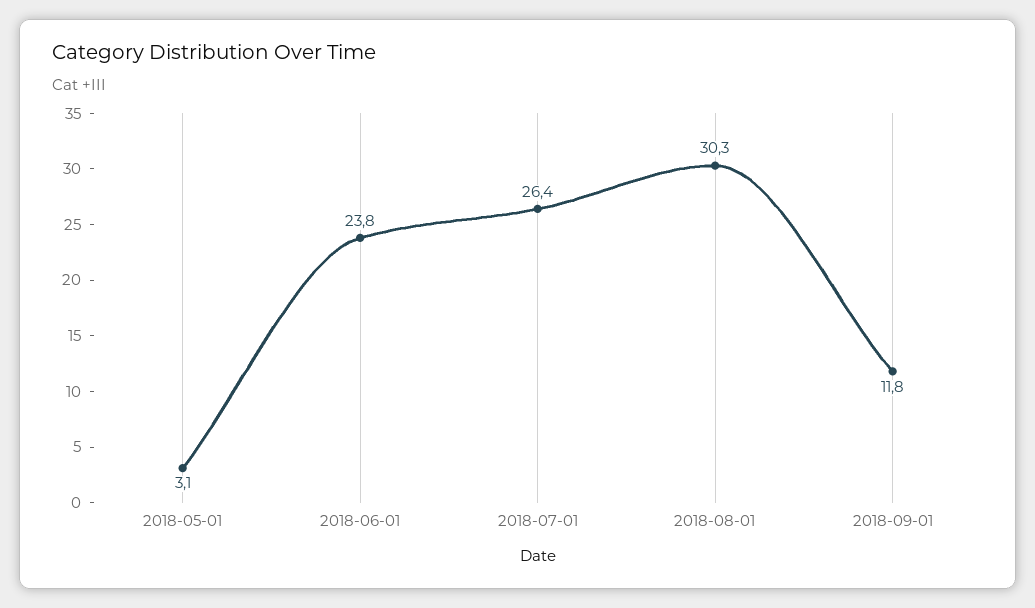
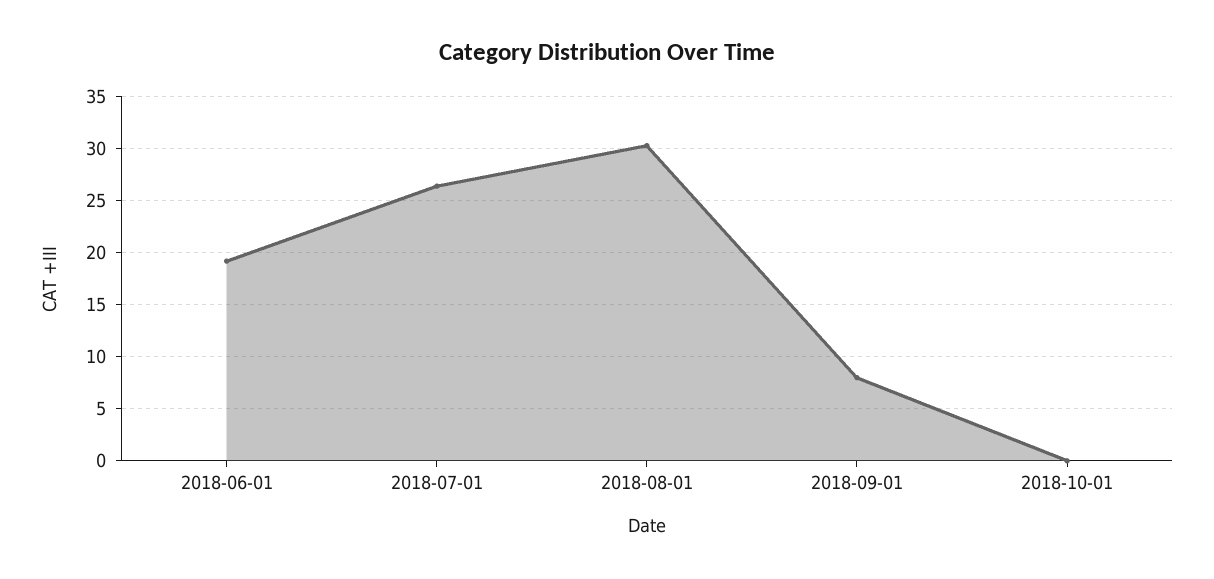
2018-05-01: 3.1 -> none
2018-06-01: 23.8 -> 19
2018-09-01: 11.8 -> 8
2018-10-01: none -> 0

